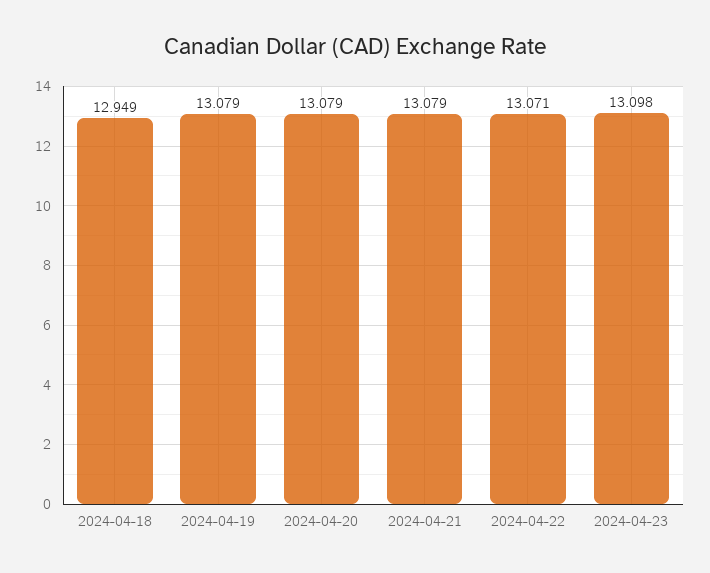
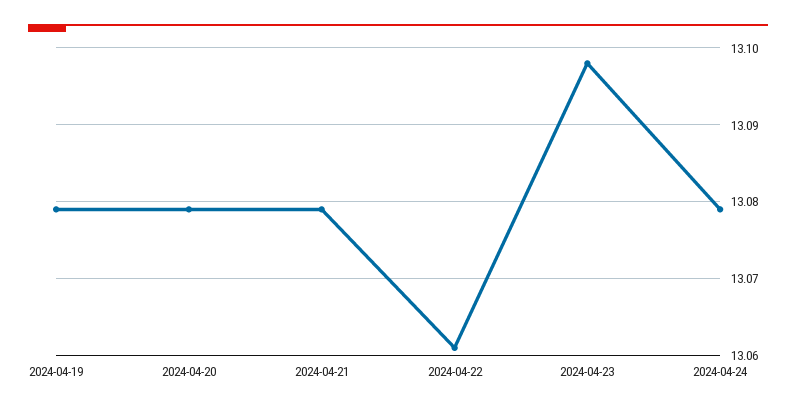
2024-04-18: 12.949 -> none
2024-04-22: 13.071 -> 13.061
2024-04-24: none -> 13.079

